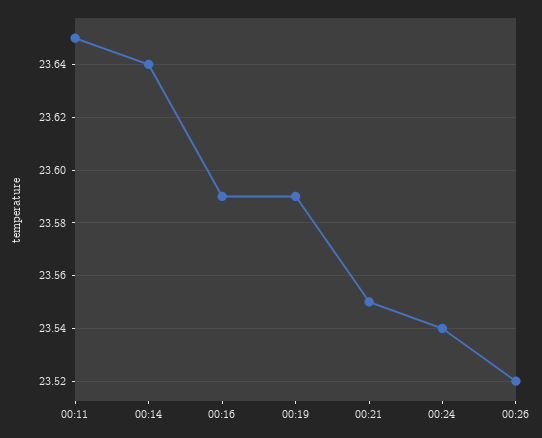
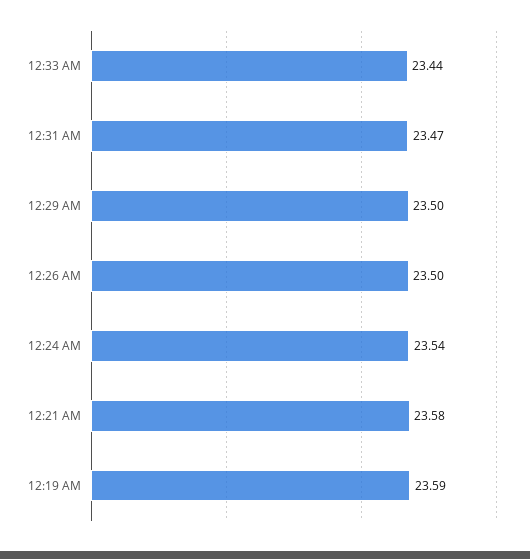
00:11: 23.65 -> none
00:14: 23.64 -> none
00:16: 23.59 -> none
00:21: 23.55 -> 23.58
00:26: 23.52 -> 23.5
12:33 AM: none -> 23.44
12:31 AM: none -> 23.47
12:29 AM: none -> 23.5

